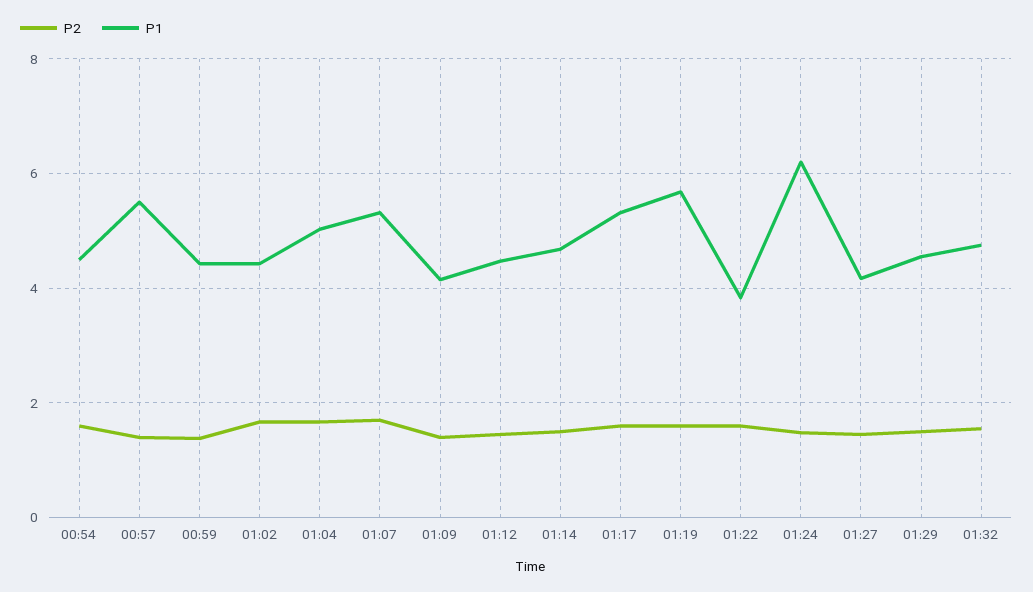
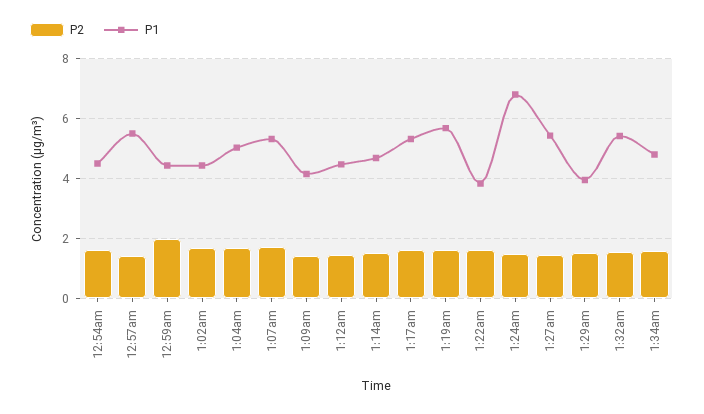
P2, 00:59: 1.4 -> 2
P1, 01:24: 6.2 -> 6.75
P1, 01:27: 4.2 -> 5.5
P1, 01:29: 4.6 -> 4
P1, 01:32: 4.8 -> 5.5
P2, 1:34am: none -> 1.5
P1, 1:34am: none -> 4.75

